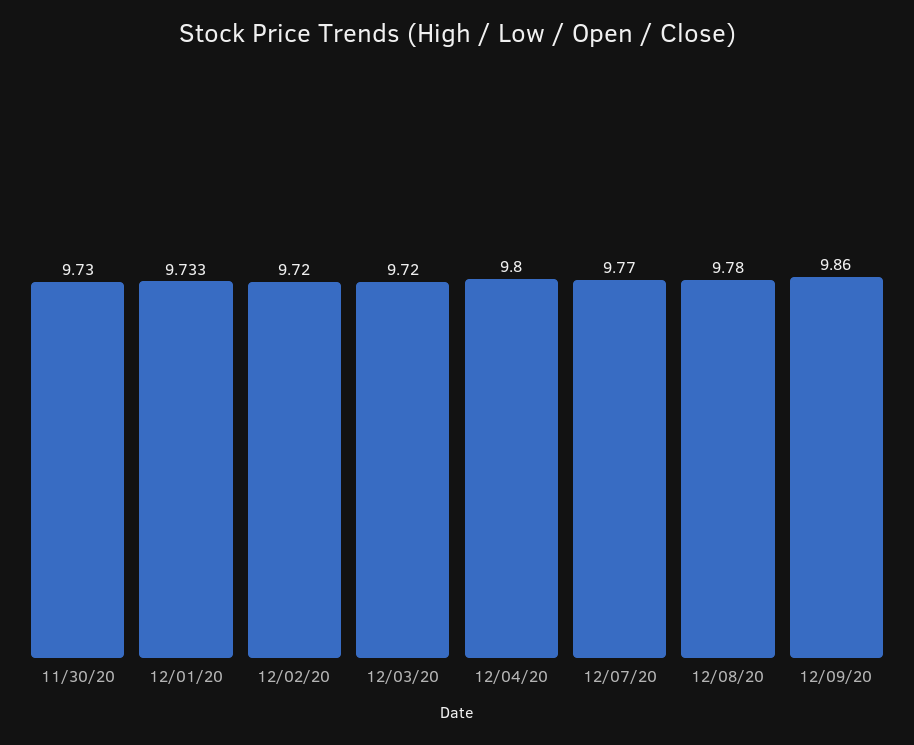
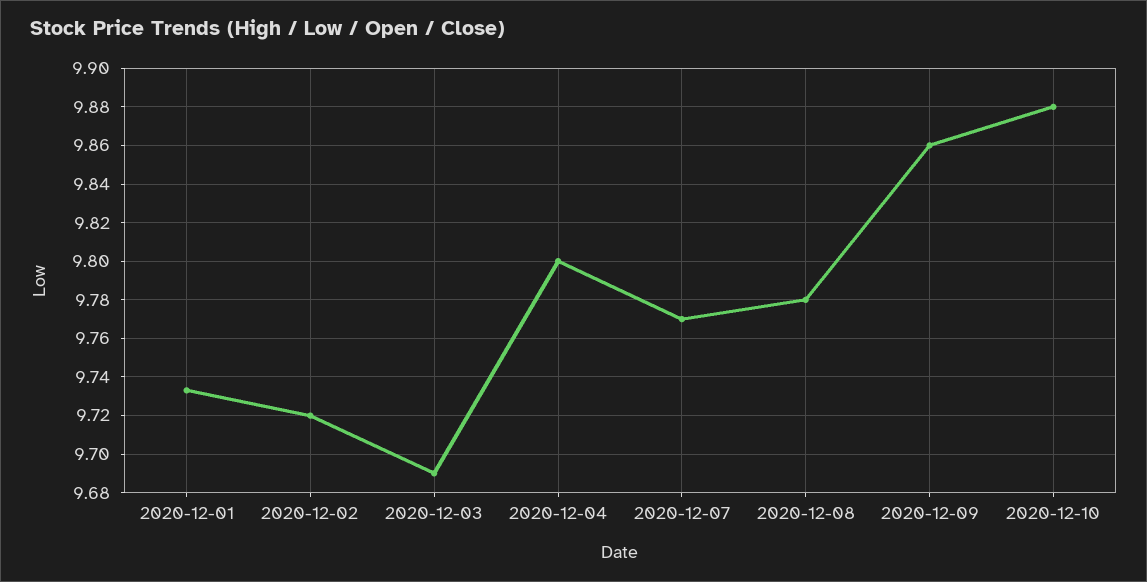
11/30/20: 9.73 -> none
12/03/20: 9.72 -> 9.69
2020-12-10: none -> 9.88

